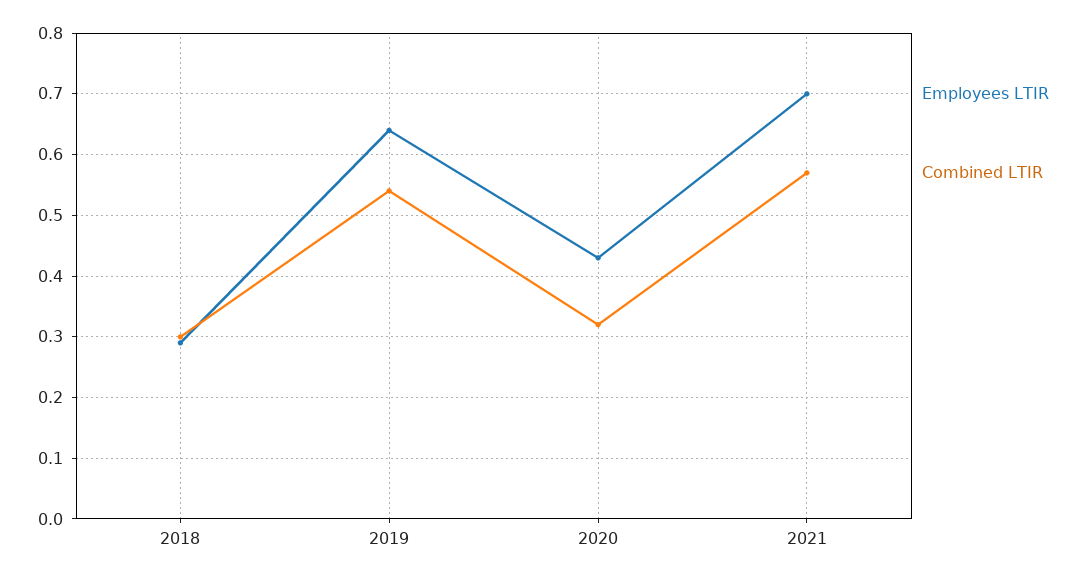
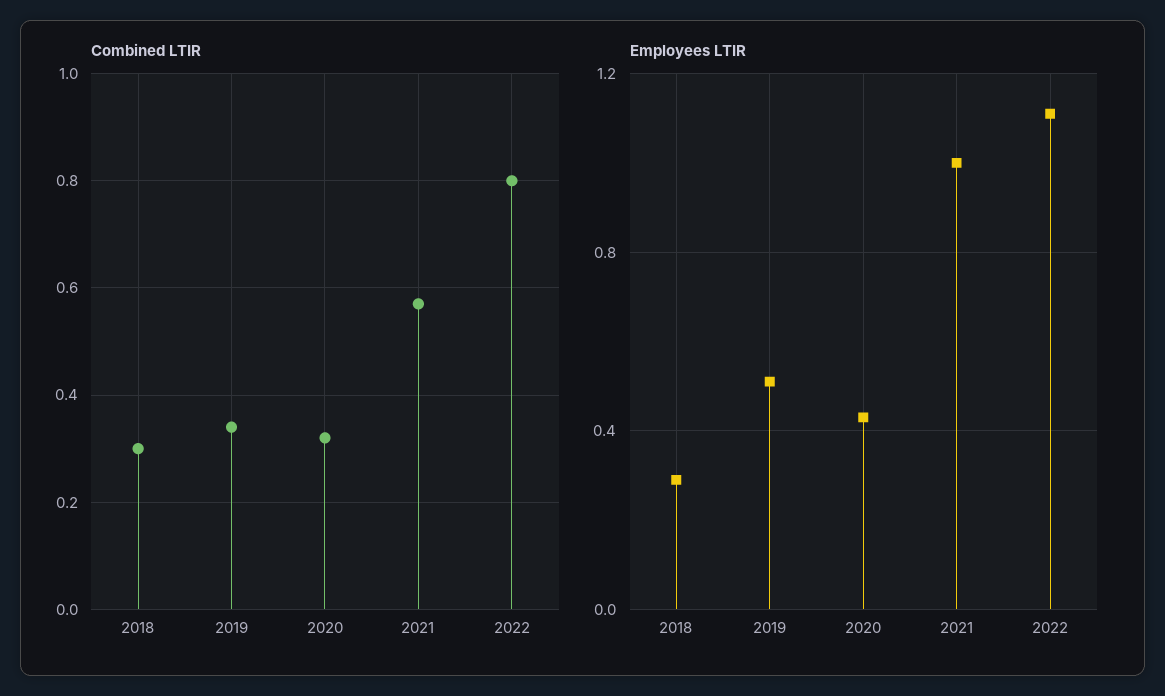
Employees LTIR, 2019: 0.64 -> 0.5
Combined LTIR, 2019: 0.54 -> 0.35
Employees LTIR, 2021: 0.7 -> 1
Combined LTIR, 2022: none -> 0.8
Employees LTIR, 2022: none -> 1.1

